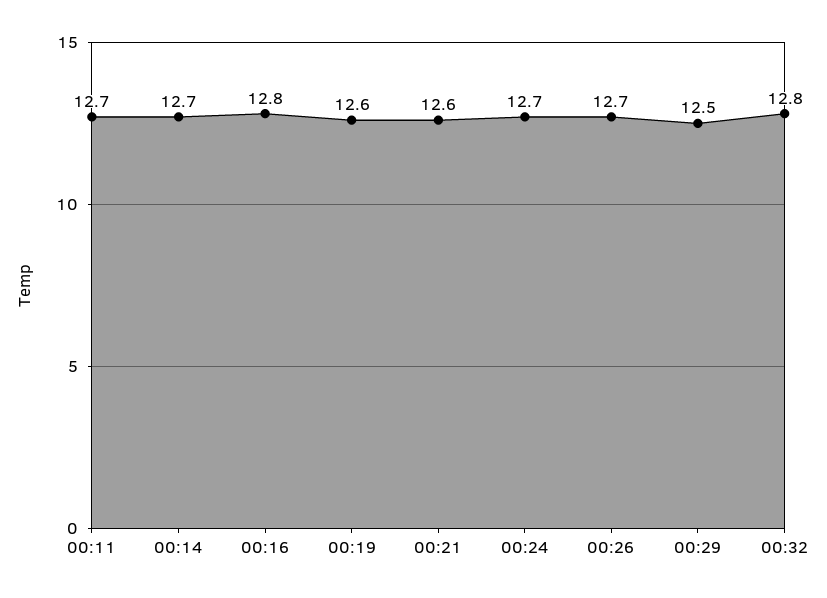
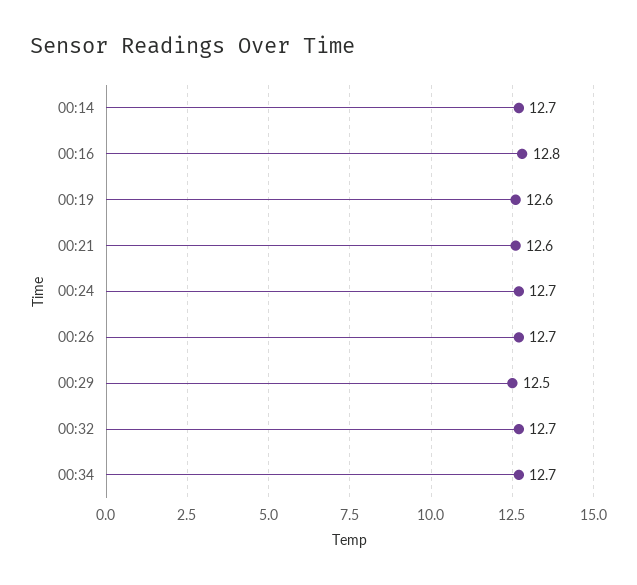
00:11: 12.7 -> none
00:32: 12.8 -> 12.7
00:34: none -> 12.7

